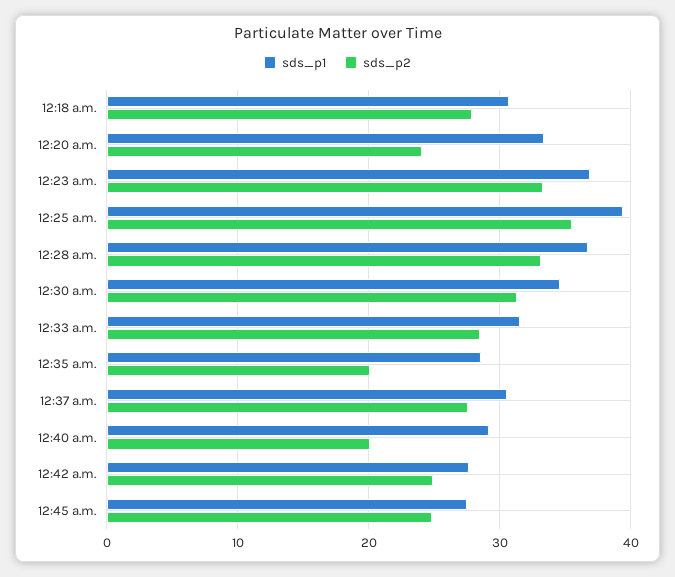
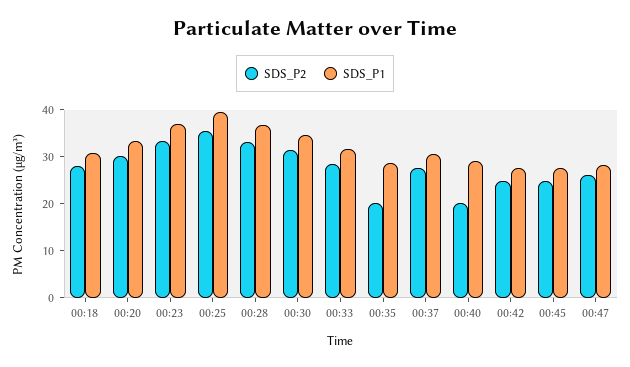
sds_p2, 12:20 a.m.: 24 -> 30
sds_p2, 00:47: none -> 26
sds_p1, 00:47: none -> 28

